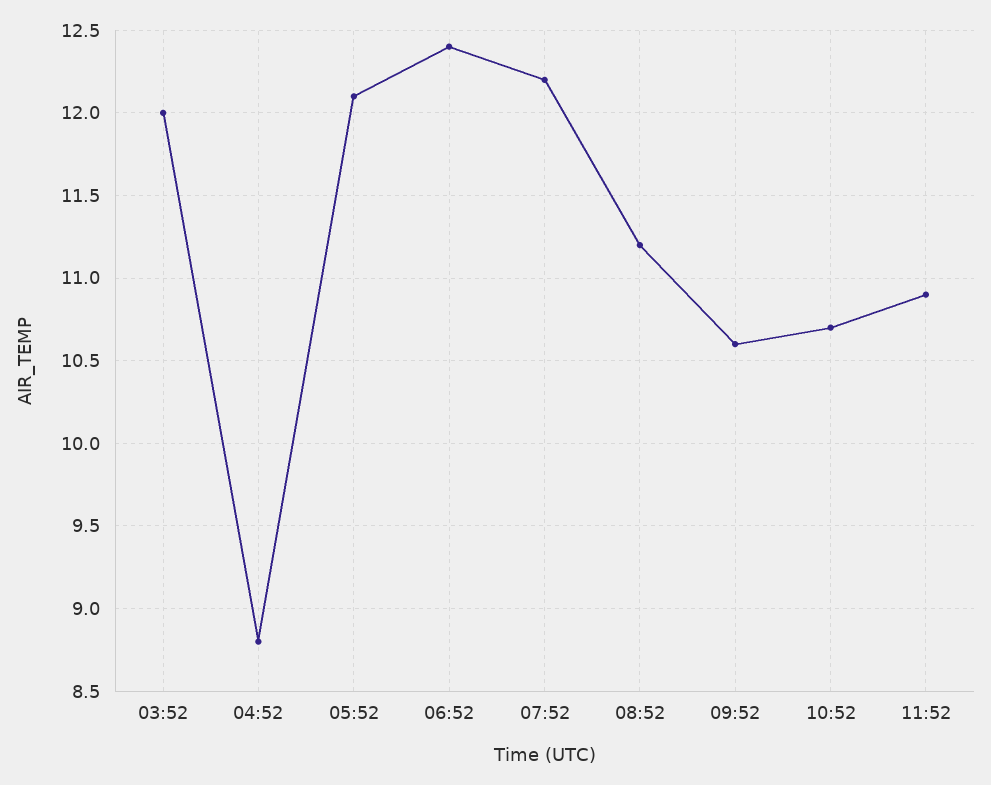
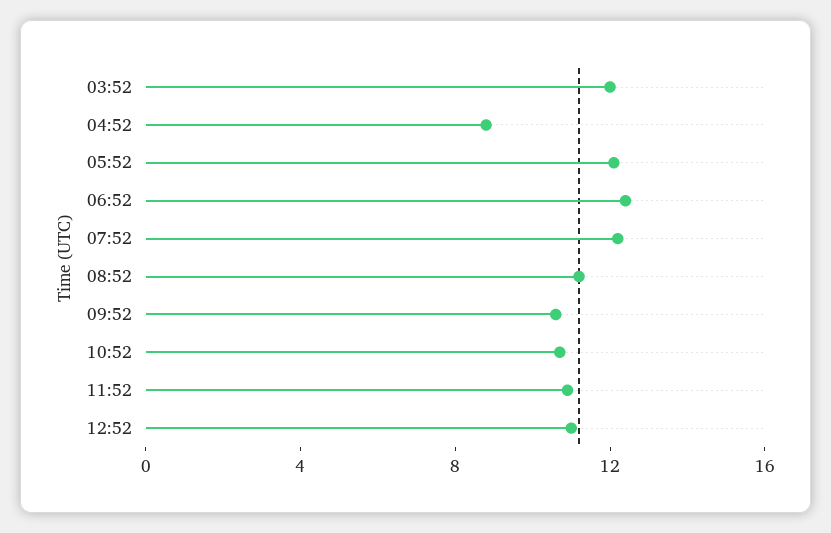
12:52: none -> 11

